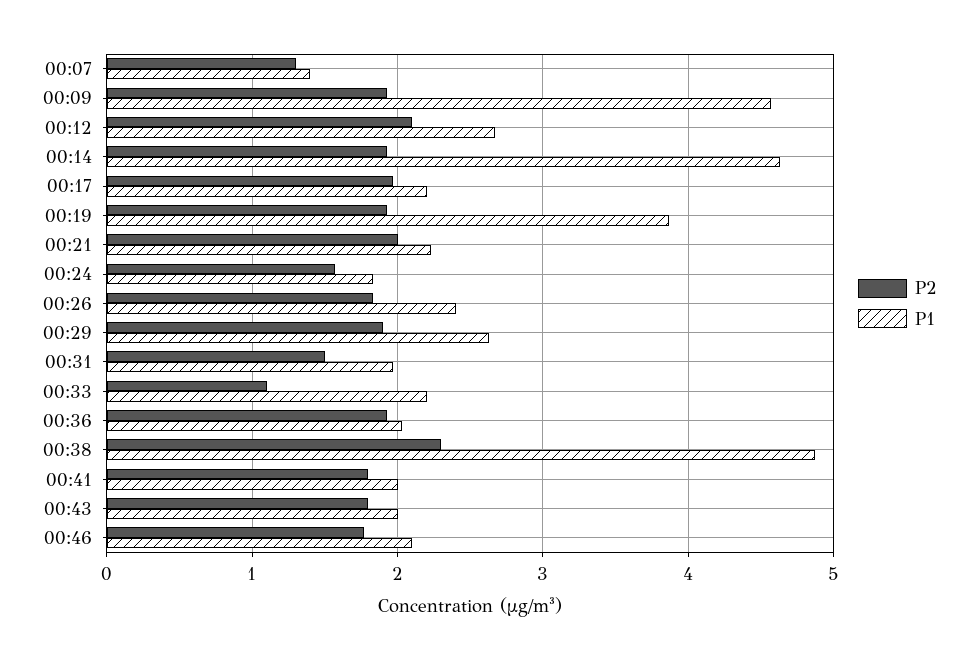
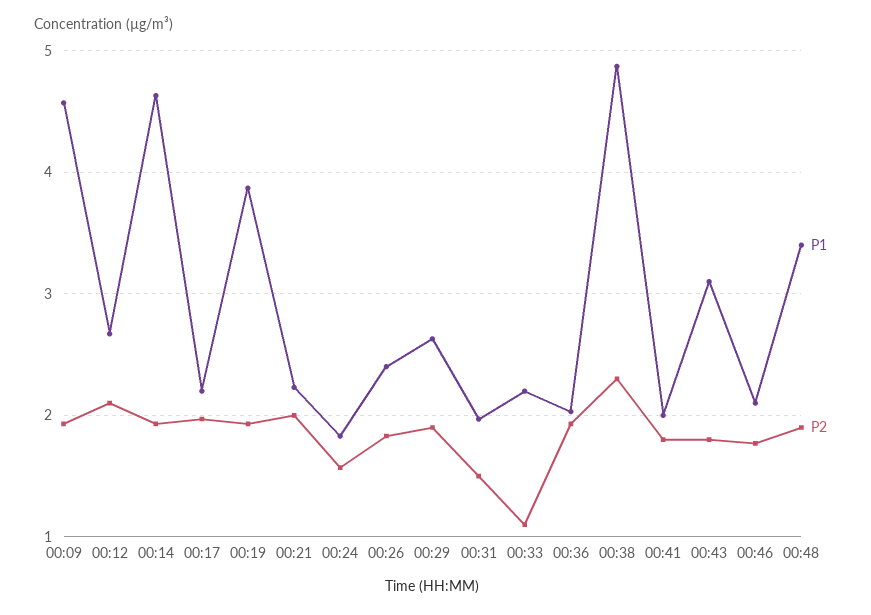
P2, 00:07: 1.3 -> none
P1, 00:07: 1.4 -> none
P1, 00:43: 2 -> 3.1
P1, 00:48: none -> 3.4
P2, 00:48: none -> 1.9

